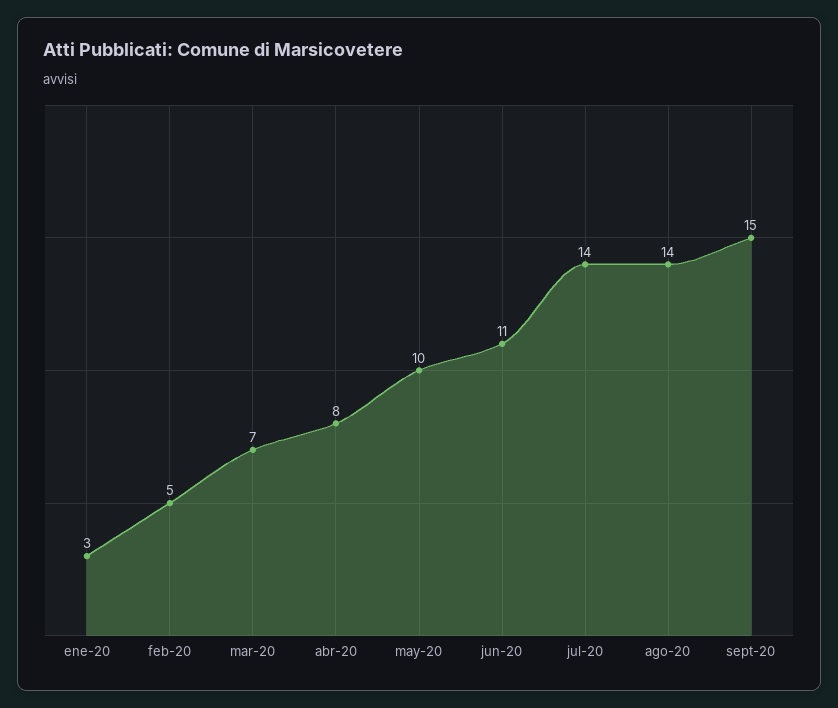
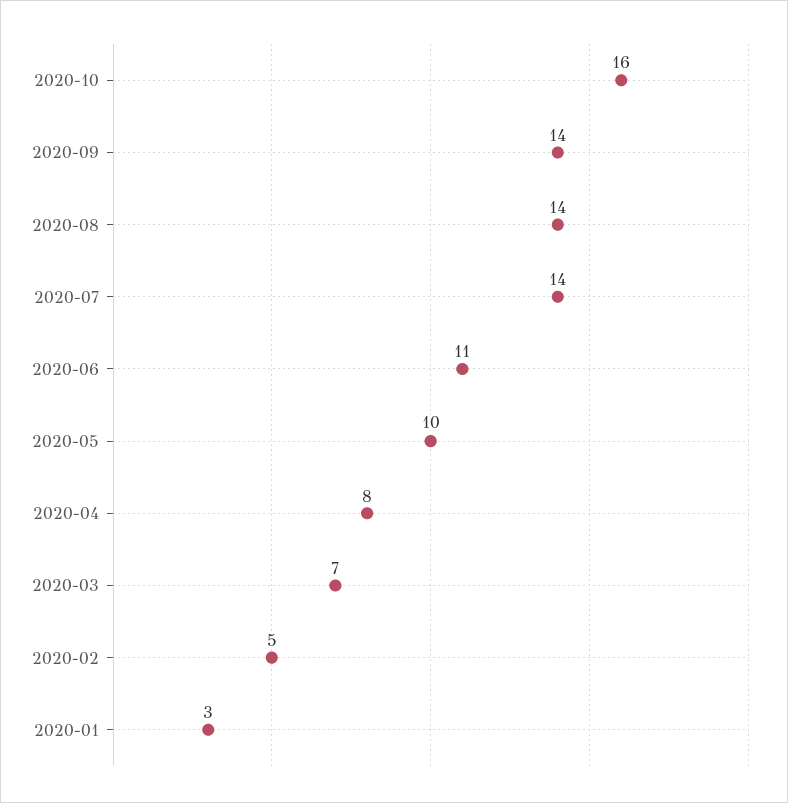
sept-20: 15 -> 14
2020-10: none -> 16

